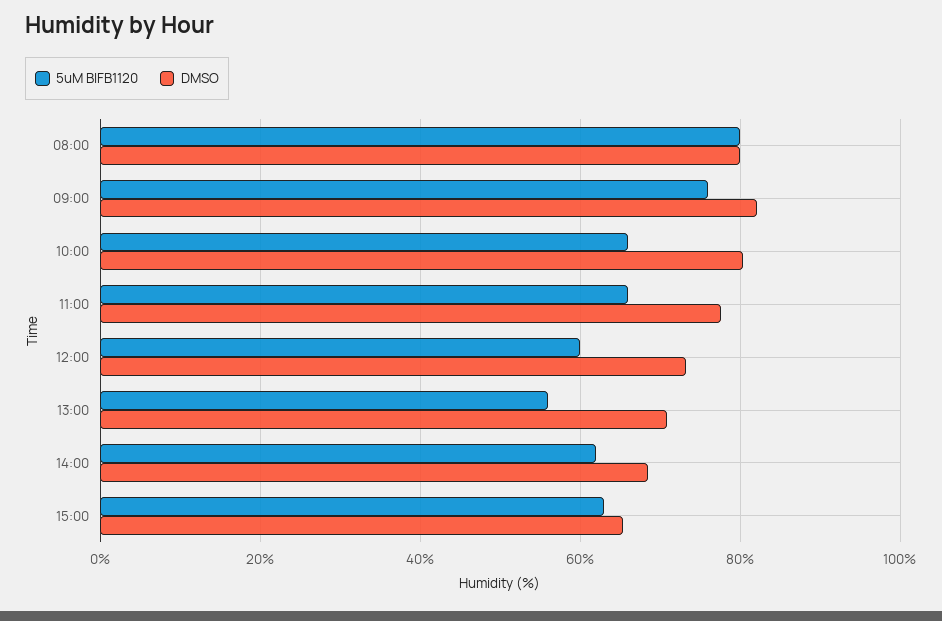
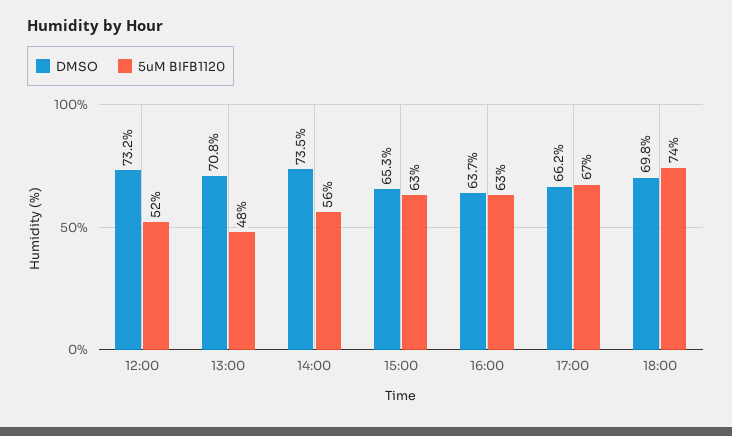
5uM BIFB1120, 08:00: 80 -> none
DMSO, 08:00: 80 -> none
5uM BIFB1120, 09:00: 76 -> none
DMSO, 09:00: 82 -> none
5uM BIFB1120, 10:00: 66 -> none
DMSO, 10:00: 80 -> none
5uM BIFB1120, 11:00: 66 -> none
DMSO, 11:00: 78 -> none
5uM BIFB1120, 12:00: 60 -> 52
5uM BIFB1120, 13:00: 56 -> 48
5uM BIFB1120, 14:00: 62 -> 56
DMSO, 14:00: 68 -> 73.5
DMSO, 16:00: none -> 63.7
5uM BIFB1120, 16:00: none -> 63
DMSO, 17:00: none -> 66.2
5uM BIFB1120, 17:00: none -> 67
DMSO, 18:00: none -> 69.8
5uM BIFB1120, 18:00: none -> 74

